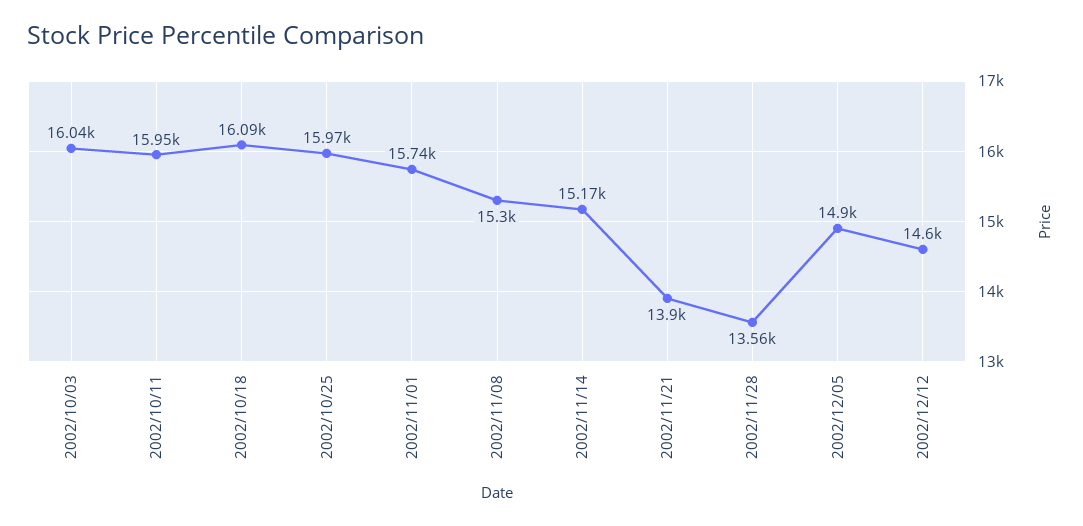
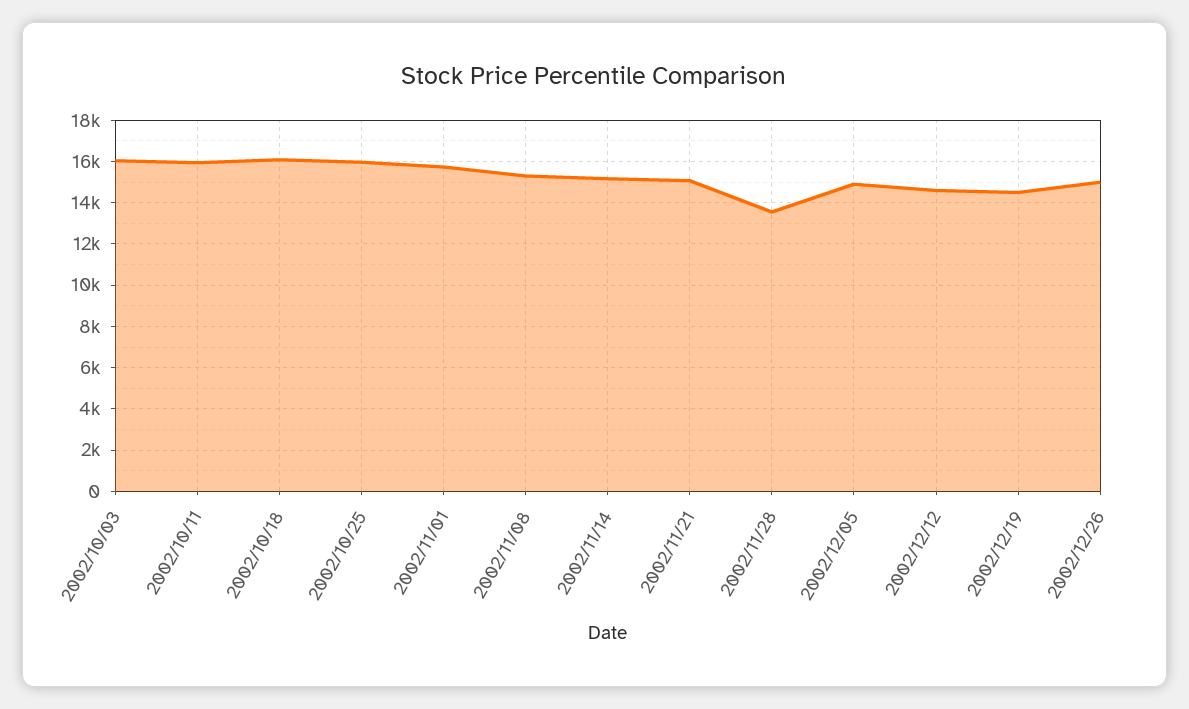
2002/11/21: 13900 -> 15000
2002/12/19: none -> 14500
2002/12/26: none -> 15000

